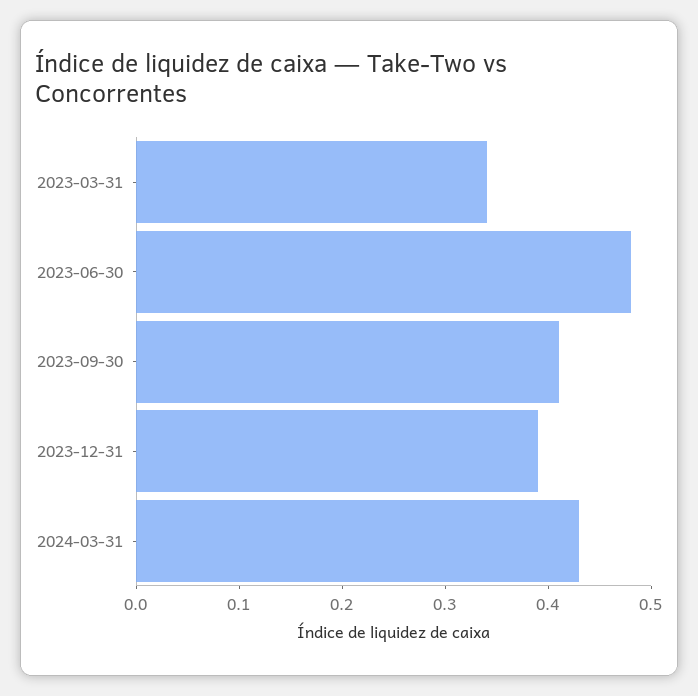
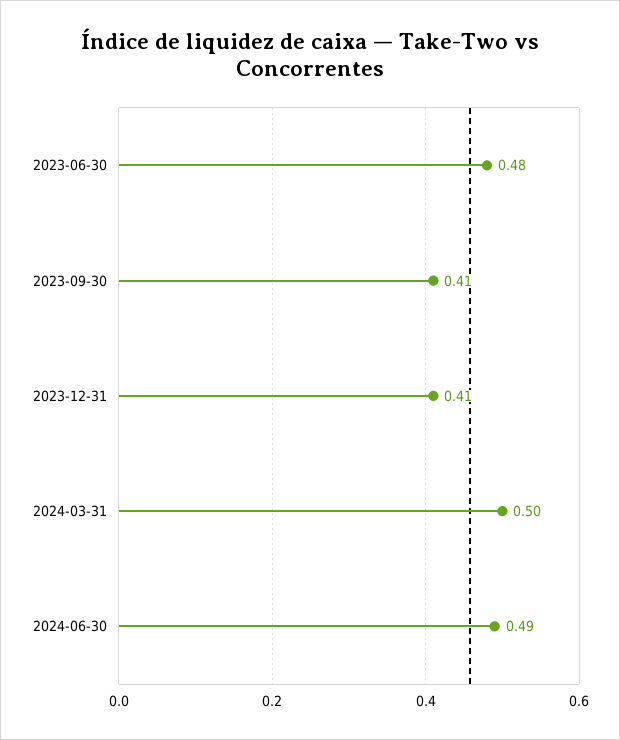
2023-03-31: 0.34 -> none
2023-12-31: 0.39 -> 0.41
2024-03-31: 0.43 -> 0.5
2024-06-30: none -> 0.49

